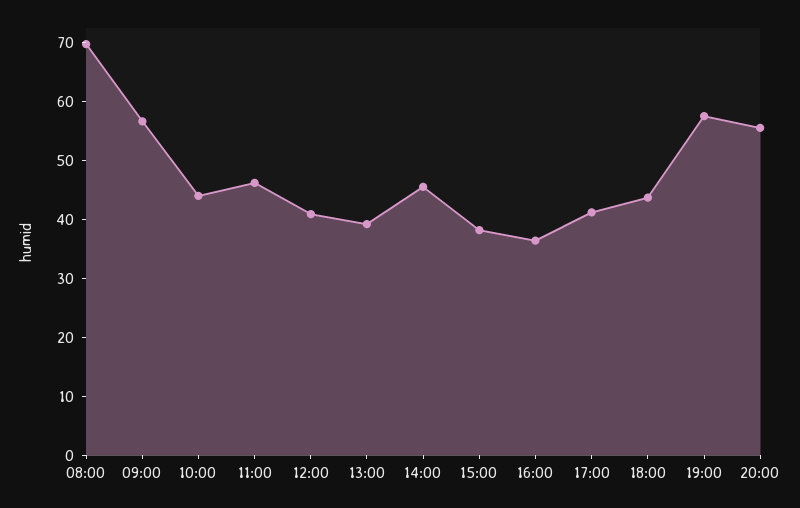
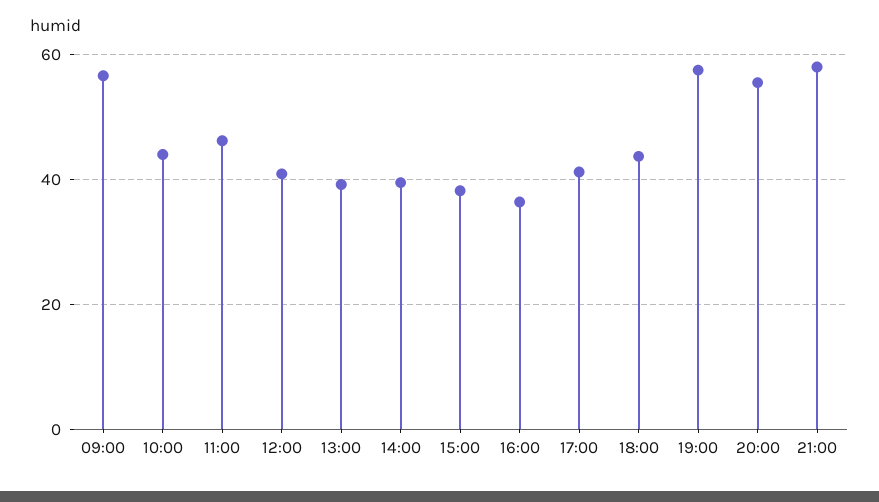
08:00: 70 -> none
14:00: 46 -> 40
21:00: none -> 58

